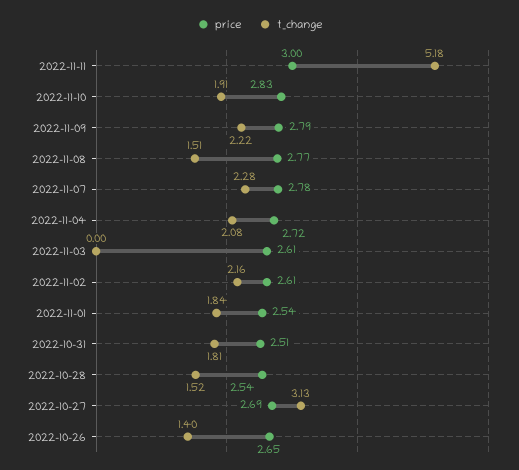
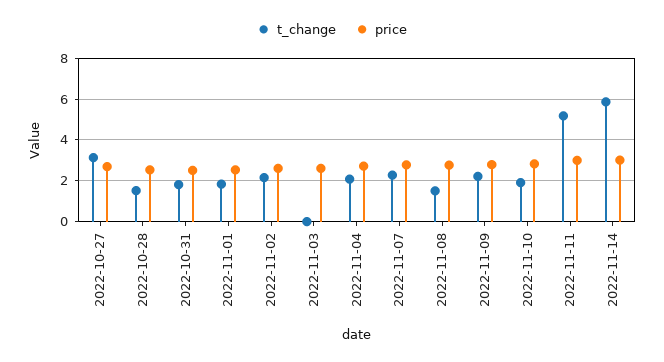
price, 2022-10-26: 2.65 -> none
t_change, 2022-10-26: 1.4 -> none
t_change, 2022-11-14: none -> 6
price, 2022-11-14: none -> 3

